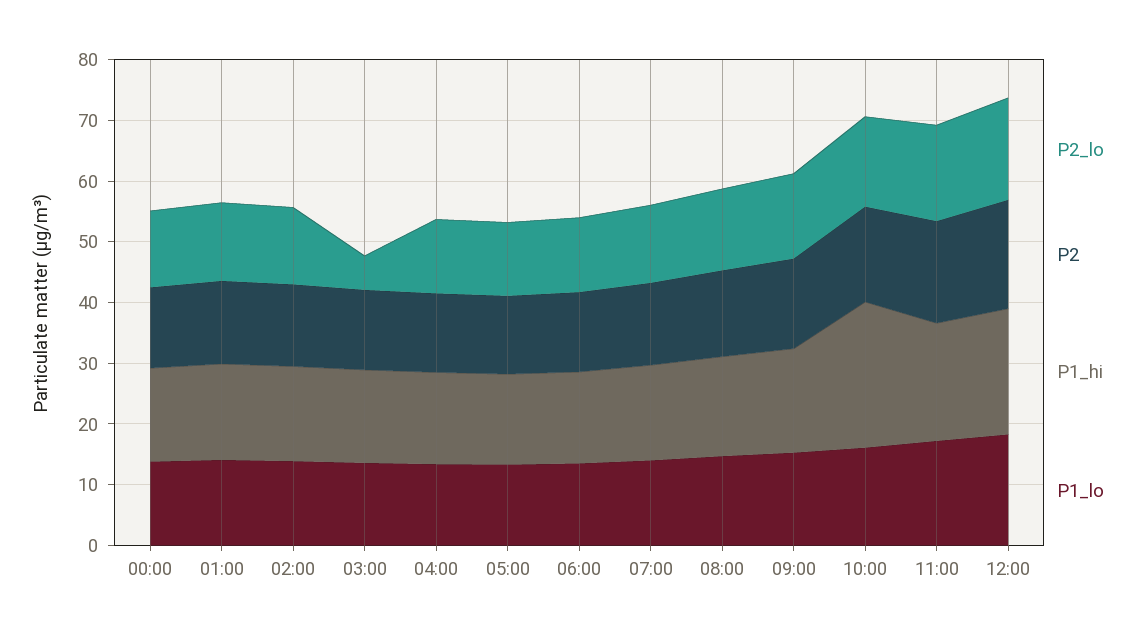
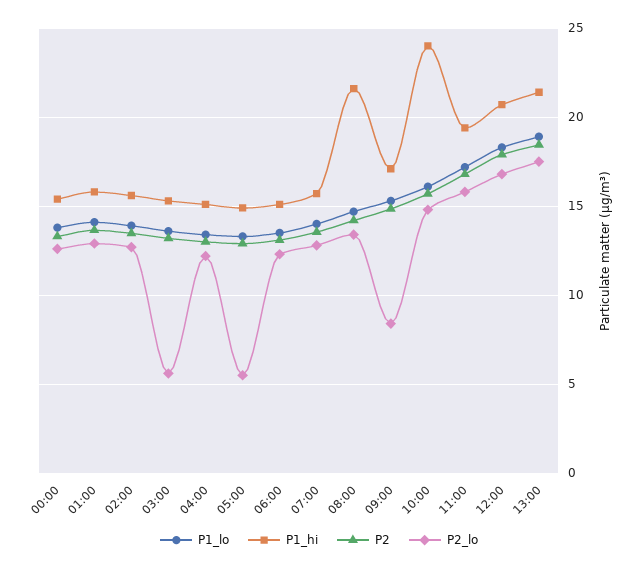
P2_lo, 05:00: 12 -> 5.5
P1_hi, 08:00: 16 -> 21.5
P2_lo, 09:00: 14 -> 8.5
P1_lo, 13:00: none -> 19
P1_hi, 13:00: none -> 21.5
P2, 13:00: none -> 18.5
P2_lo, 13:00: none -> 17.5

